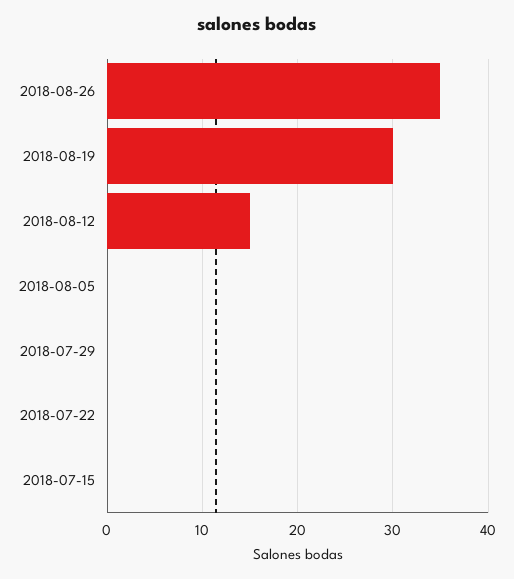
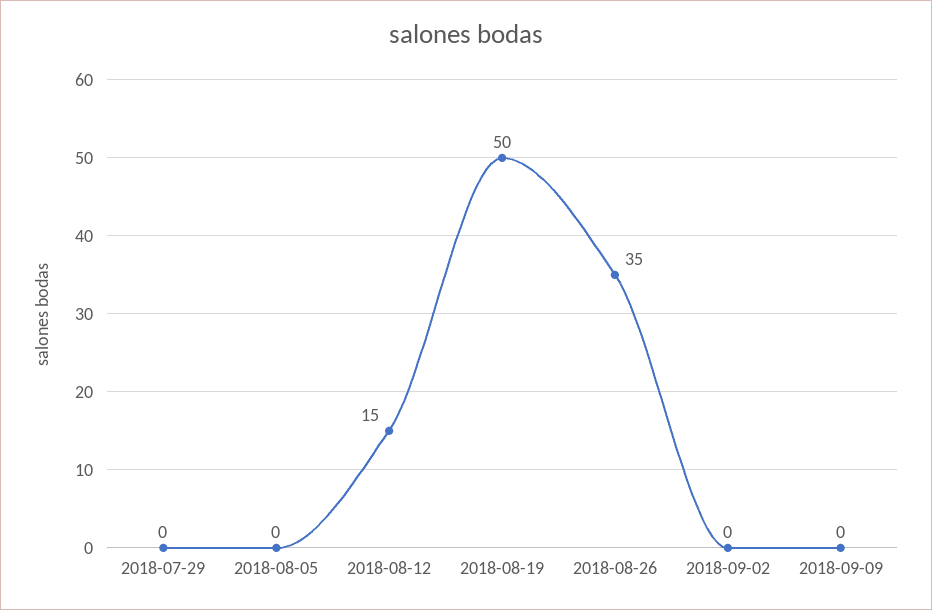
2018-08-19: 30 -> 50
2018-07-22: 0 -> none
2018-07-15: 0 -> none
2018-09-02: none -> 0
2018-09-09: none -> 0

